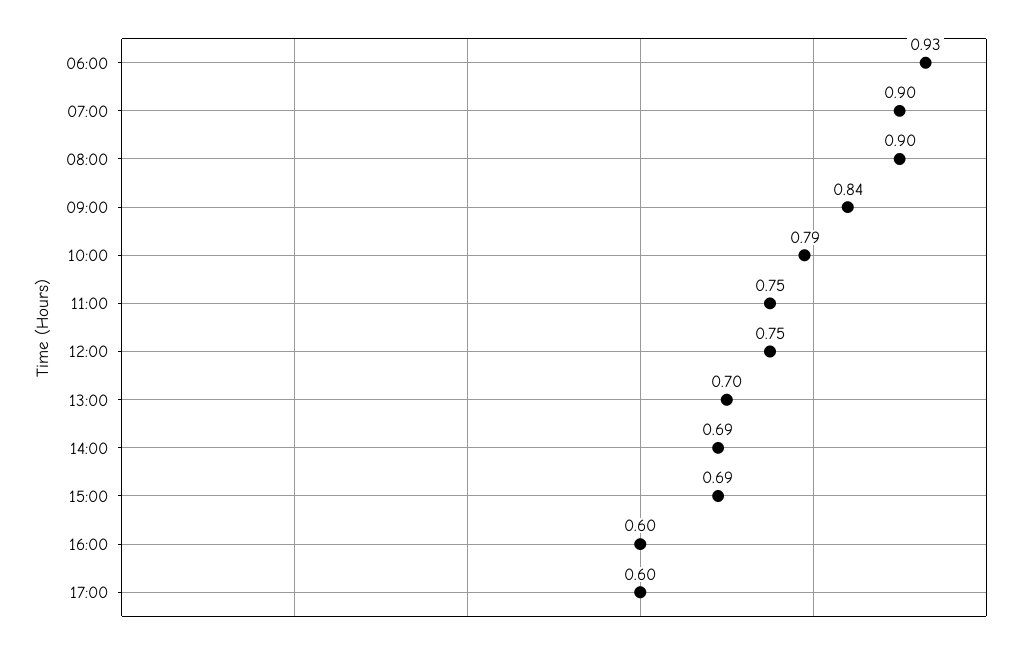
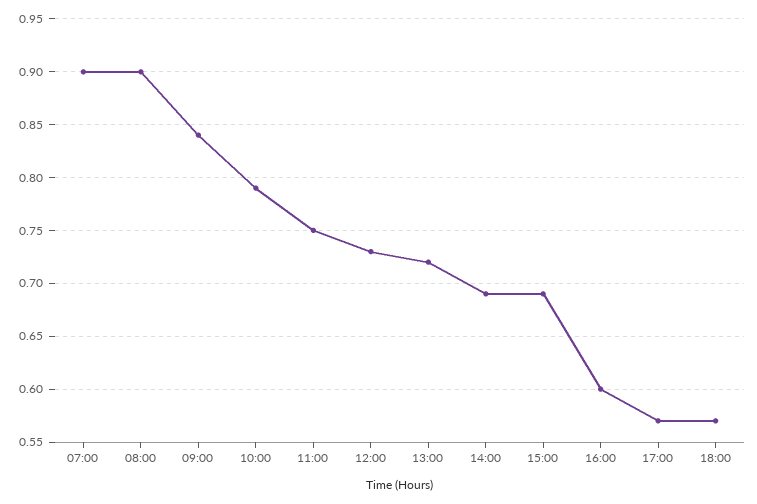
06:00: 0.93 -> none
12:00: 0.75 -> 0.73
13:00: 0.7 -> 0.72
17:00: 0.6 -> 0.57
18:00: none -> 0.57

